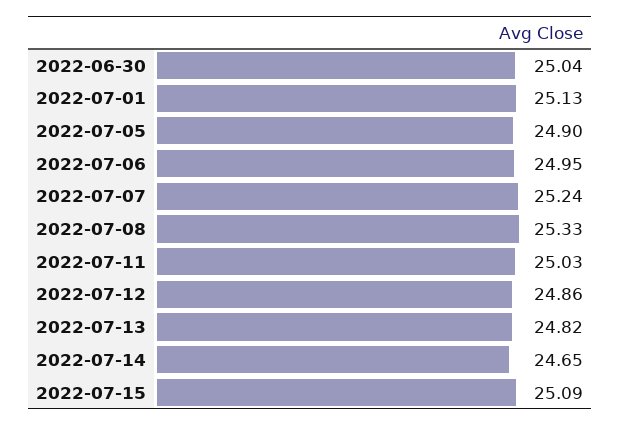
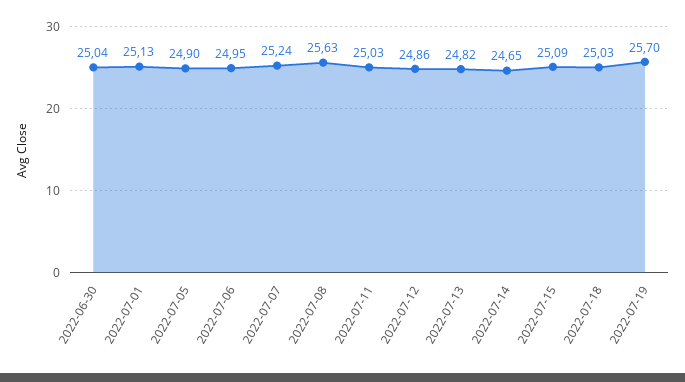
2022-07-08: 25.33 -> 25.63
2022-07-18: none -> 25.03
2022-07-19: none -> 25.7

